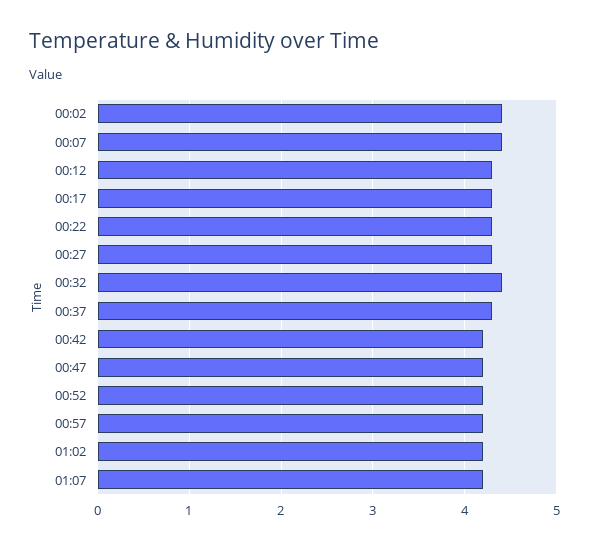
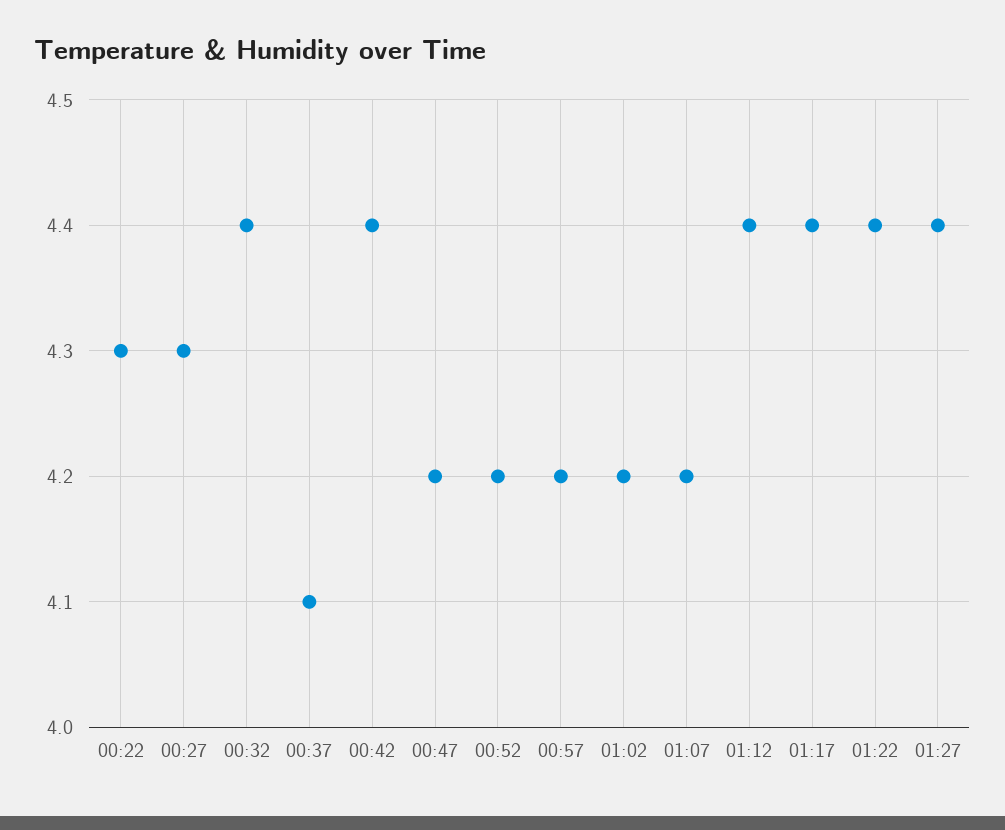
00:02: 4.4 -> none
00:07: 4.4 -> none
00:12: 4.3 -> none
00:17: 4.3 -> none
00:37: 4.3 -> 4.1
00:42: 4.2 -> 4.4
01:12: none -> 4.4
01:17: none -> 4.4
01:22: none -> 4.4
01:27: none -> 4.4

